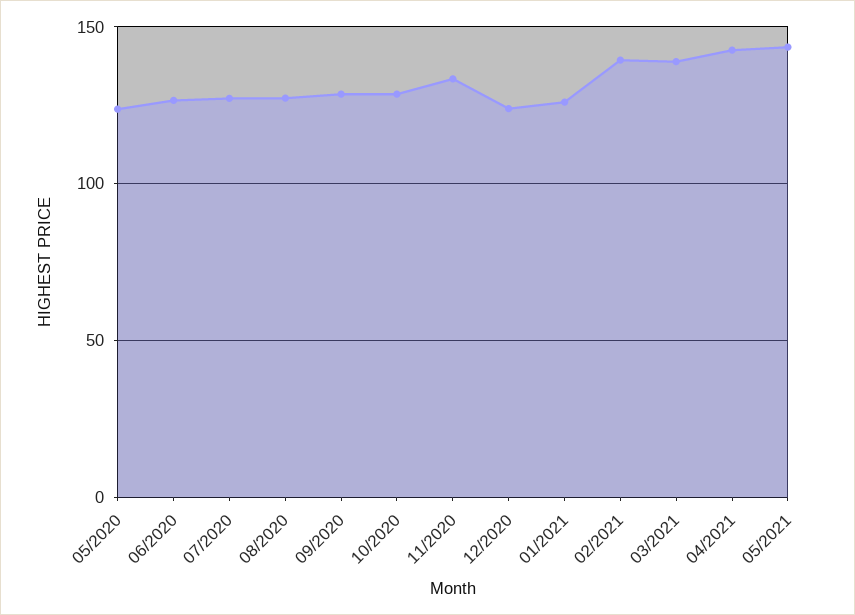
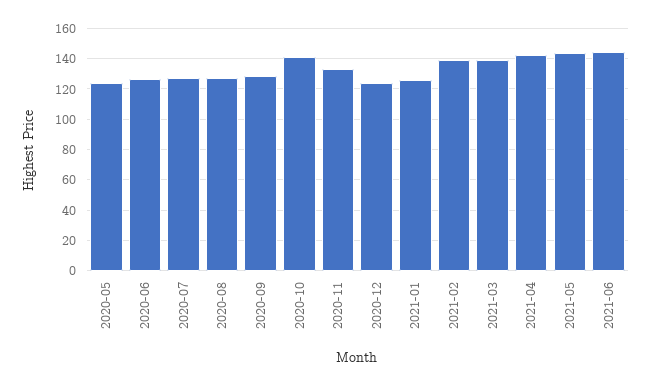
10/2020: 130 -> 140
2021-06: none -> 145

